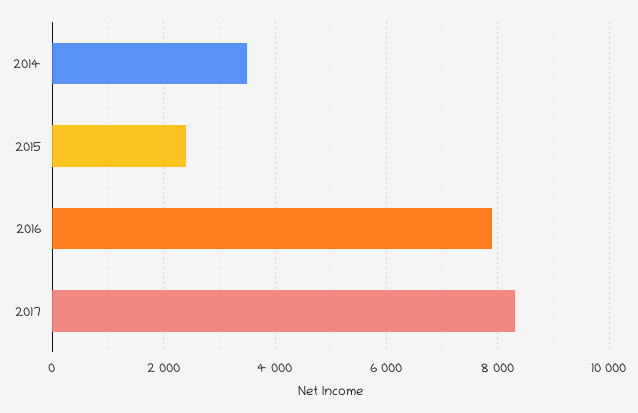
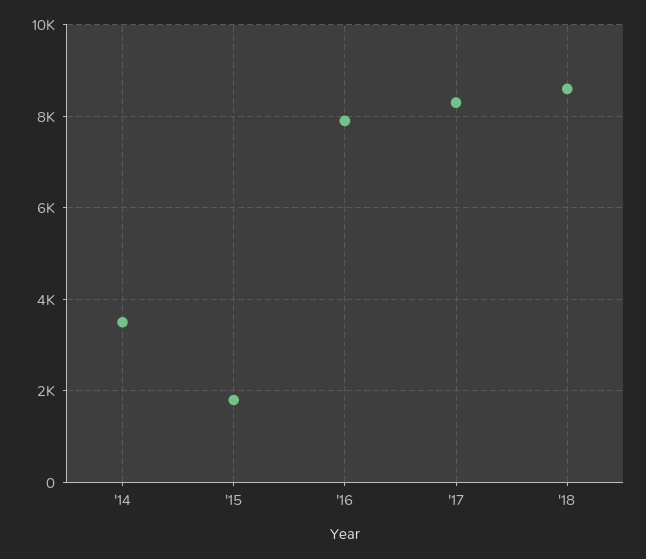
2015: 2400 -> 1800
'18: none -> 8600

